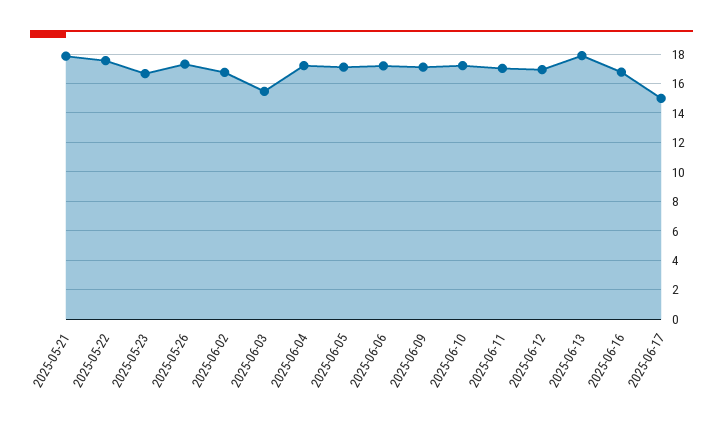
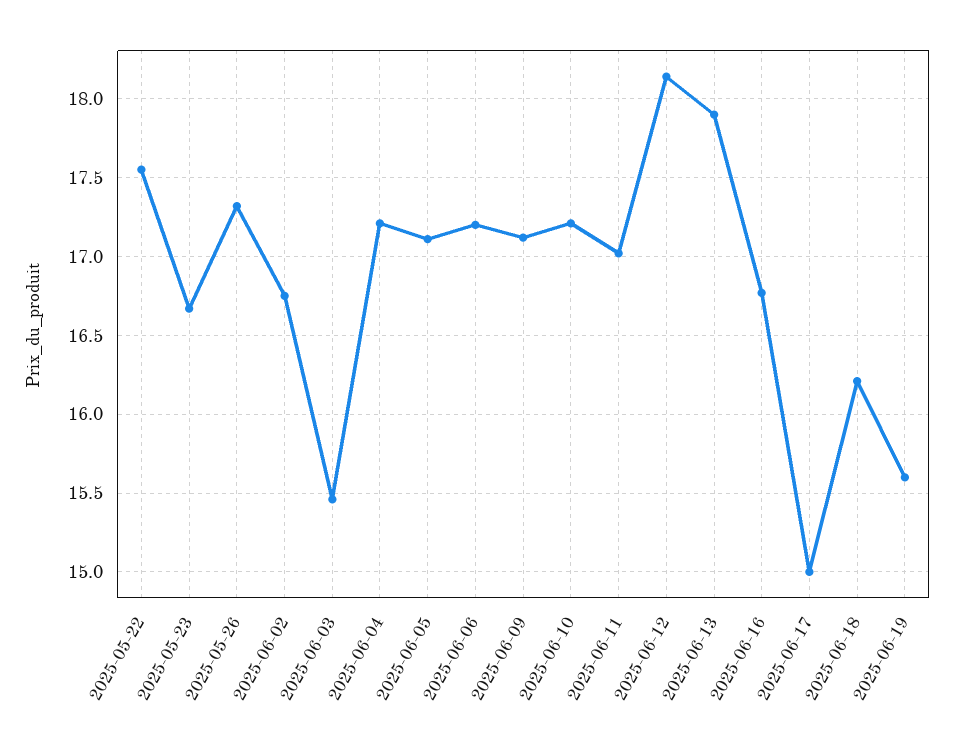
2025-05-21: 18 -> none
2025-06-12: 17 -> 18.15
2025-06-18: none -> 16.2
2025-06-19: none -> 15.6

